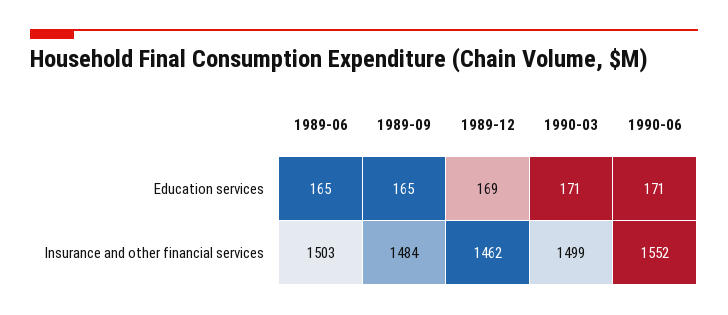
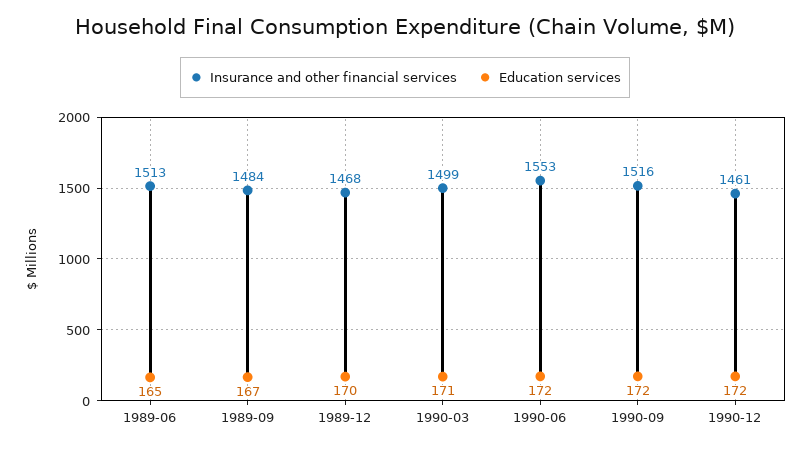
Education services, 1989-09: 165 -> 167
Education services, 1989-12: 169 -> 170
Education services, 1990-06: 171 -> 172
Insurance and other financial services, 1989-06: 1503 -> 1513
Insurance and other financial services, 1989-12: 1462 -> 1468
Insurance and other financial services, 1990-06: 1552 -> 1553
Insurance and other financial services, 1990-09: none -> 1516
Education services, 1990-09: none -> 172
Insurance and other financial services, 1990-12: none -> 1461
Education services, 1990-12: none -> 172

